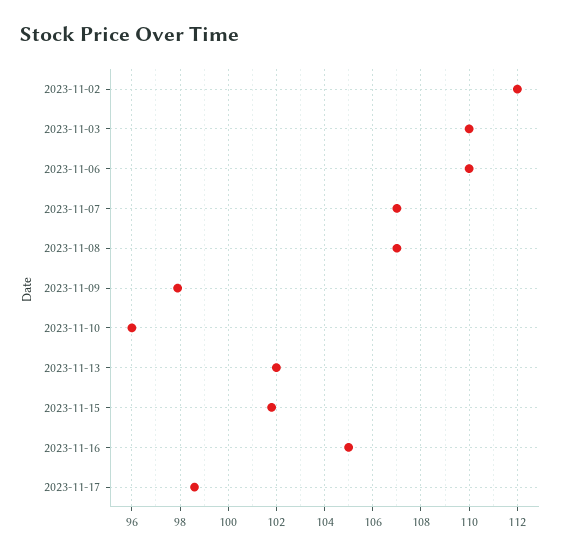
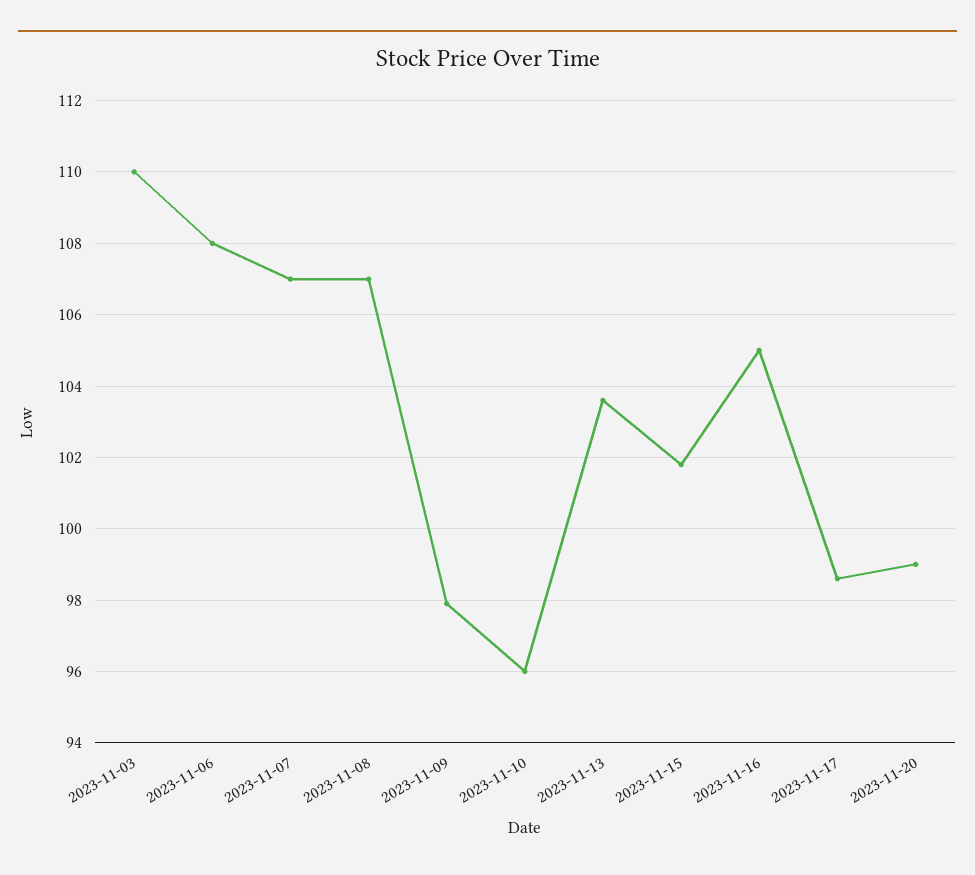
2023-11-02: 112 -> none
2023-11-06: 110 -> 108
2023-11-13: 102 -> 103.5
2023-11-20: none -> 99

